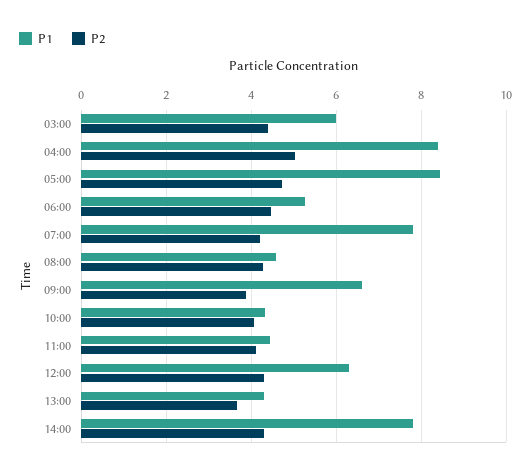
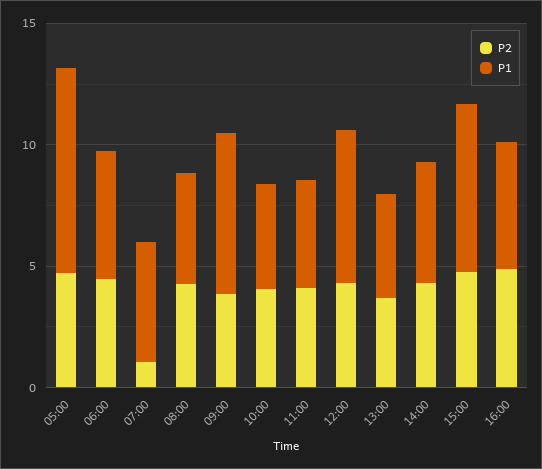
P1, 03:00: 6 -> none
P2, 03:00: 4.4 -> none
P1, 04:00: 8.4 -> none
P2, 04:00: 5 -> none
P1, 07:00: 7.8 -> 5
P2, 07:00: 4.2 -> 1
P1, 14:00: 7.8 -> 5
P2, 15:00: none -> 5
P1, 15:00: none -> 7
P2, 16:00: none -> 5
P1, 16:00: none -> 5

